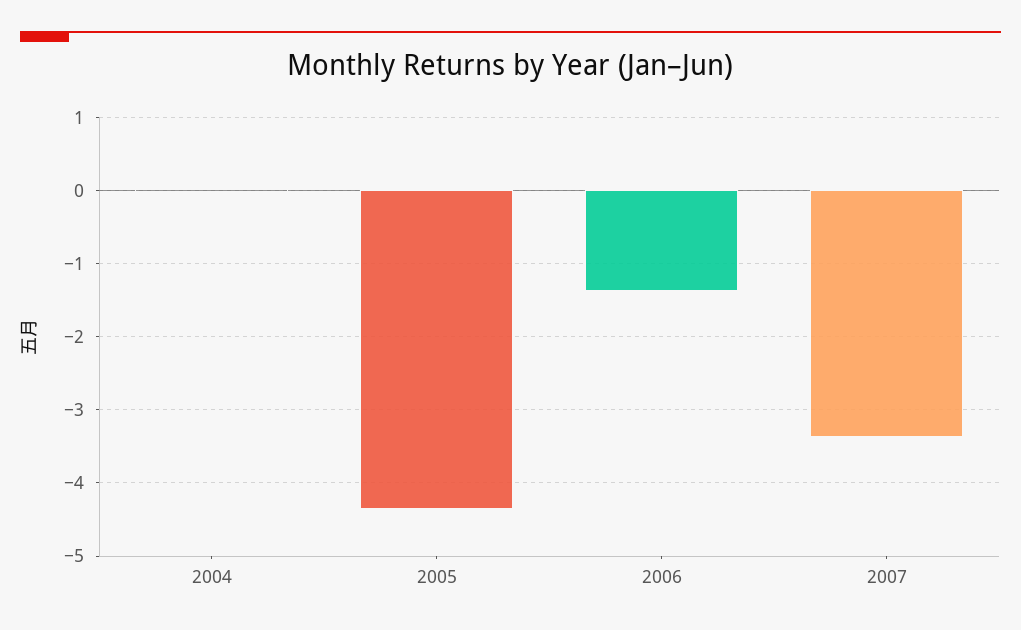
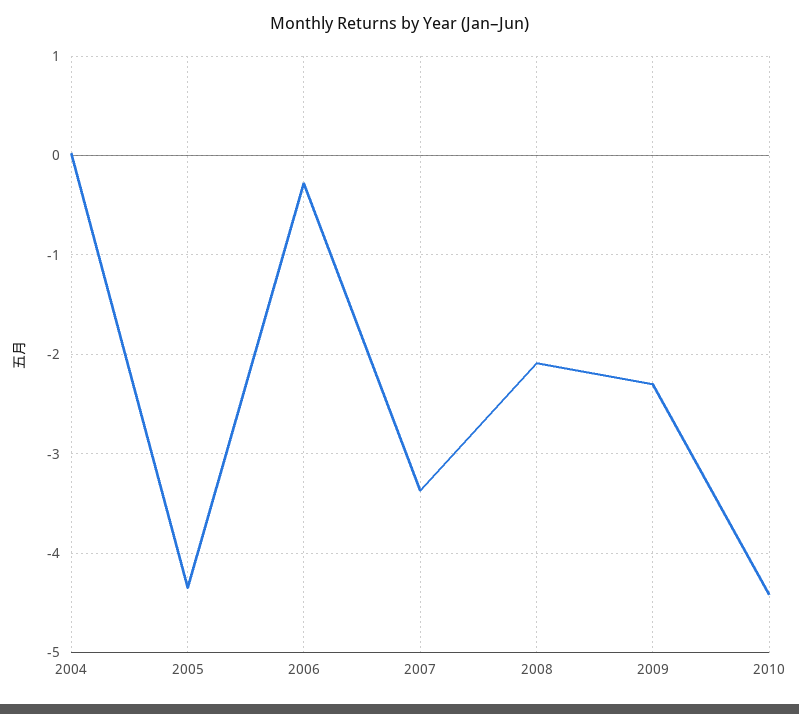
2006: -1.4 -> -0.3
2008: none -> -2.1
2009: none -> -2.3
2010: none -> -4.4

